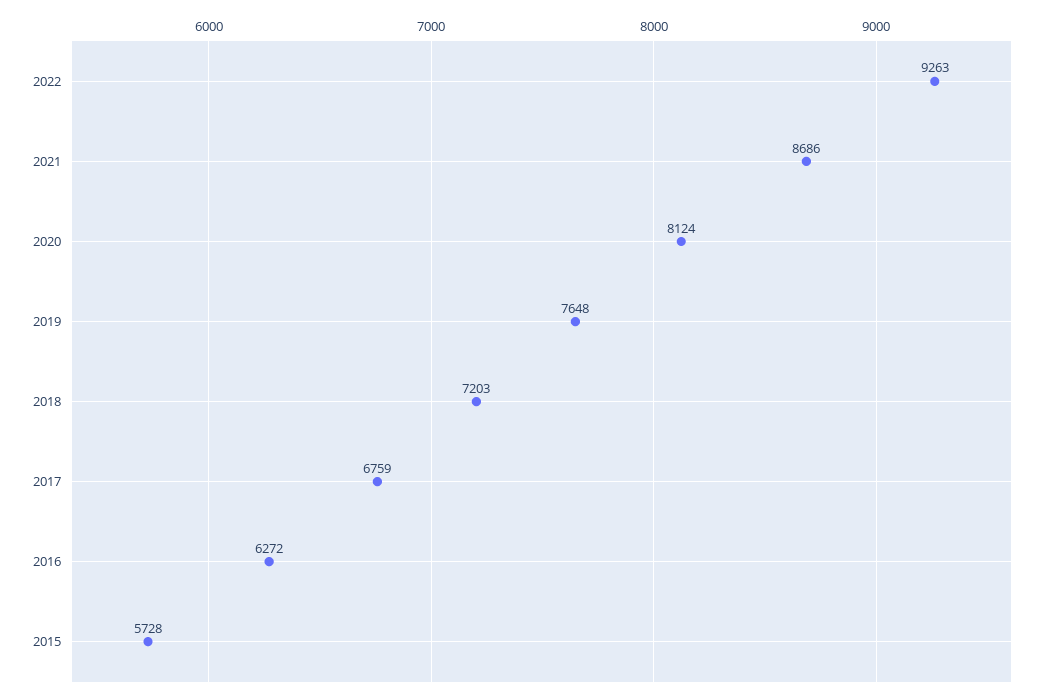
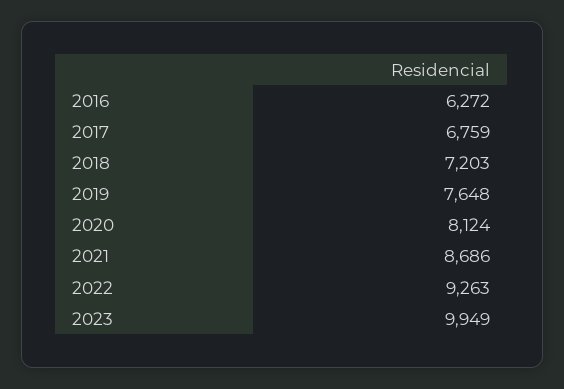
2015: 5728 -> none
2023: none -> 9949

